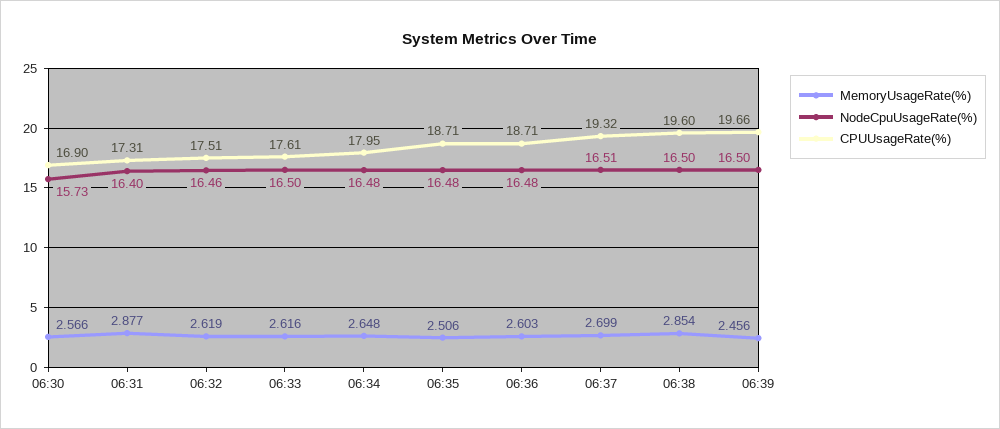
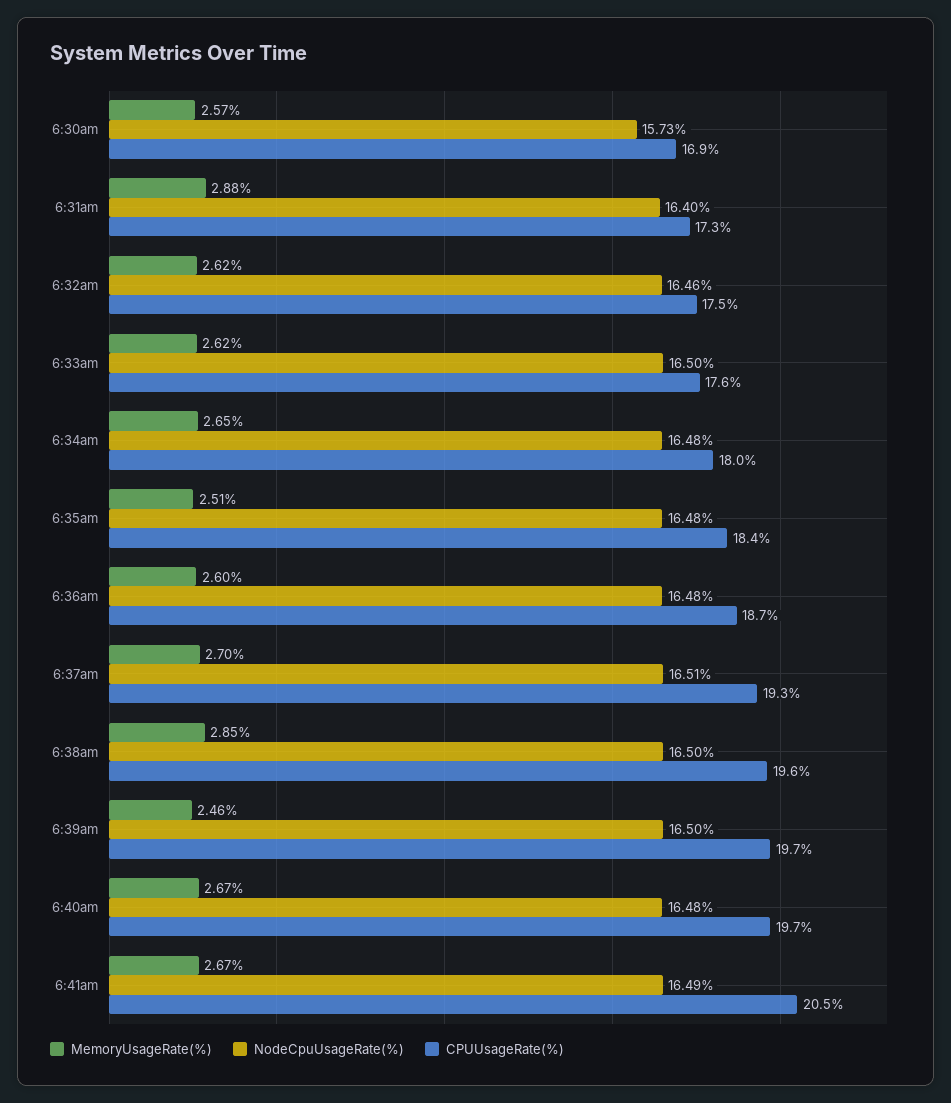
CPUUsageRate(%), 06:35: 18.71 -> 18.4
MemoryUsageRate(%), 6:40am: none -> 2.67
NodeCpuUsageRate(%), 6:40am: none -> 16.48
CPUUsageRate(%), 6:40am: none -> 19.7
MemoryUsageRate(%), 6:41am: none -> 2.67
NodeCpuUsageRate(%), 6:41am: none -> 16.49
CPUUsageRate(%), 6:41am: none -> 20.5

